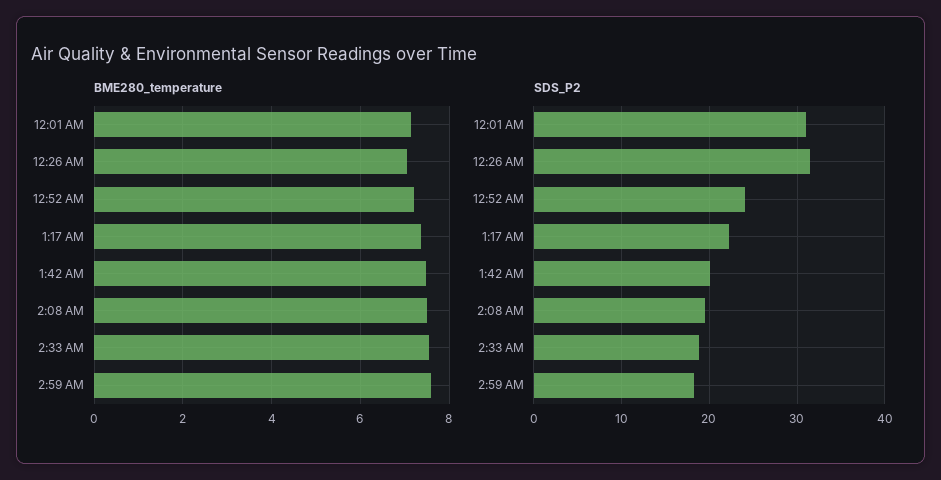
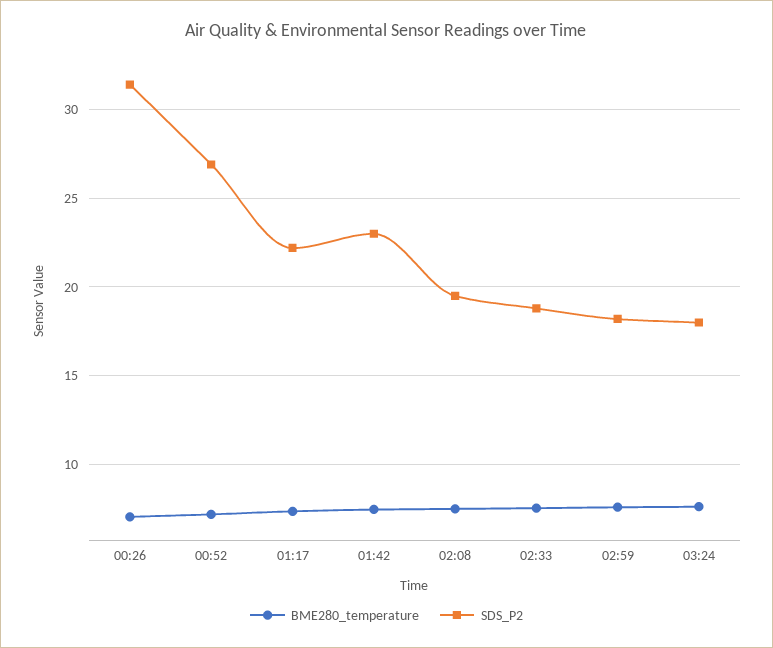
BME280_temperature, 12:01 AM: 7.2 -> none
SDS_P2, 12:01 AM: 31 -> none
SDS_P2, 12:52 AM: 24 -> 27
SDS_P2, 1:42 AM: 20 -> 23
BME280_temperature, 03:24: none -> 7.5
SDS_P2, 03:24: none -> 18

